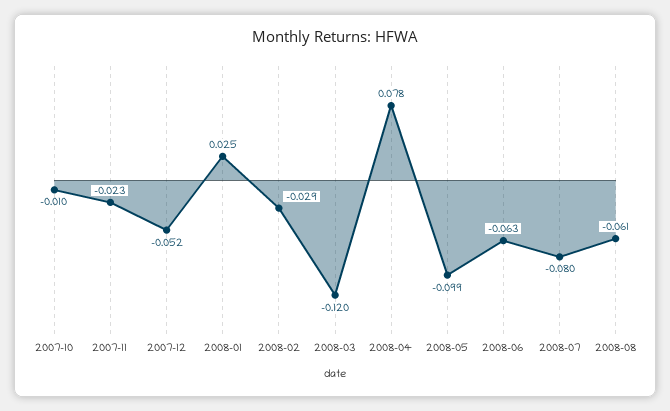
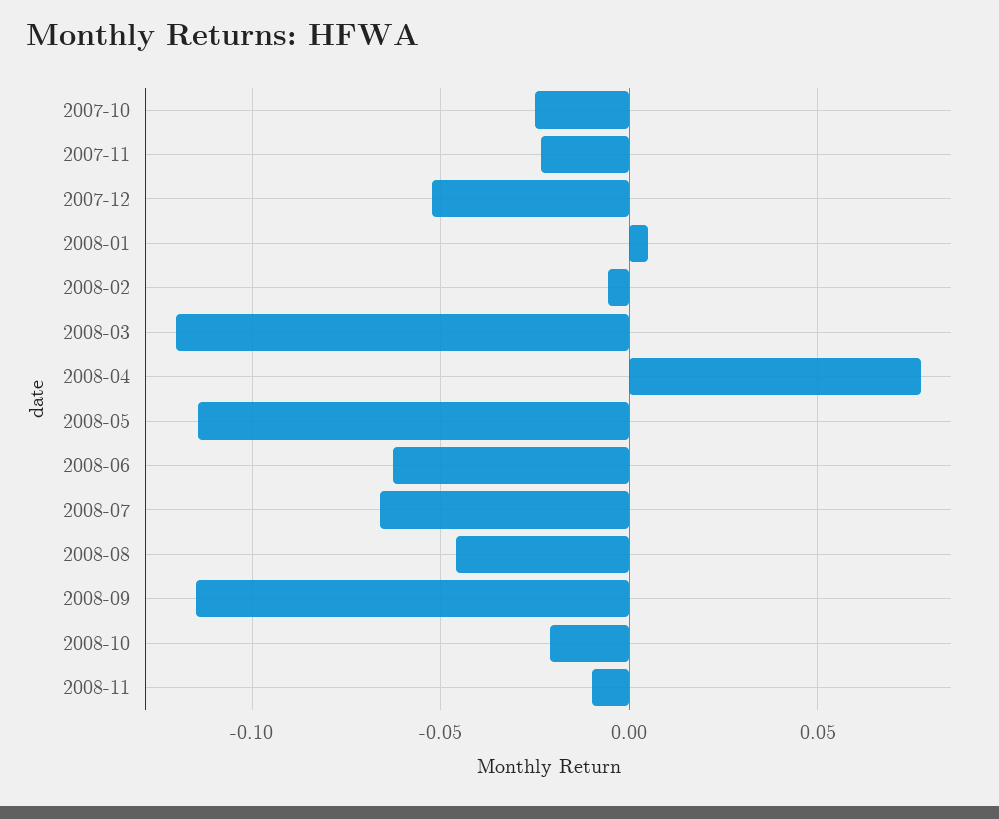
2007-10: -0.01 -> -0.025
2008-01: 0.025 -> 0.005
2008-02: -0.029 -> -0.005
2008-05: -0.099 -> -0.115
2008-07: -0.08 -> -0.065
2008-08: -0.061 -> -0.045
2008-09: none -> -0.115
2008-10: none -> -0.02
2008-11: none -> -0.01

